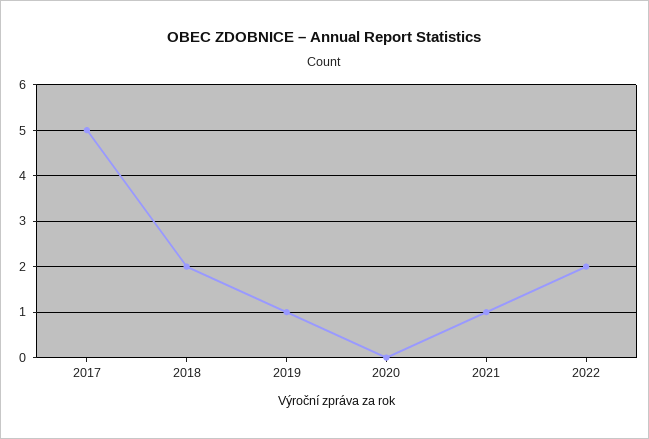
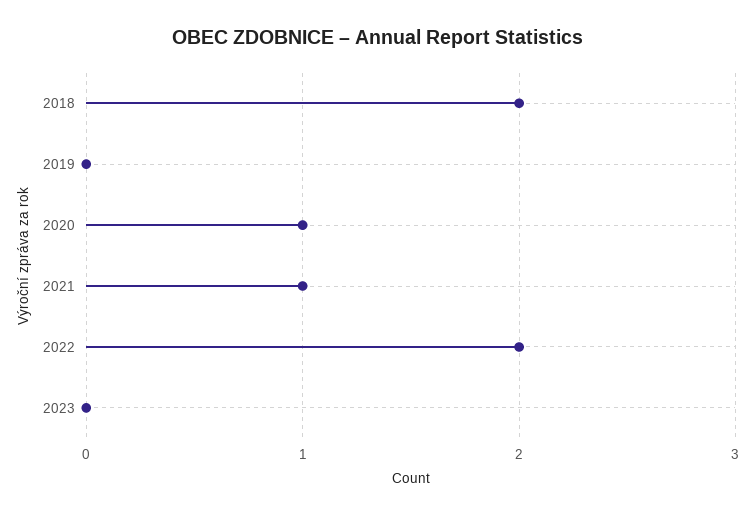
2017: 5 -> none
2019: 1 -> 0
2020: 0 -> 1
2023: none -> 0

